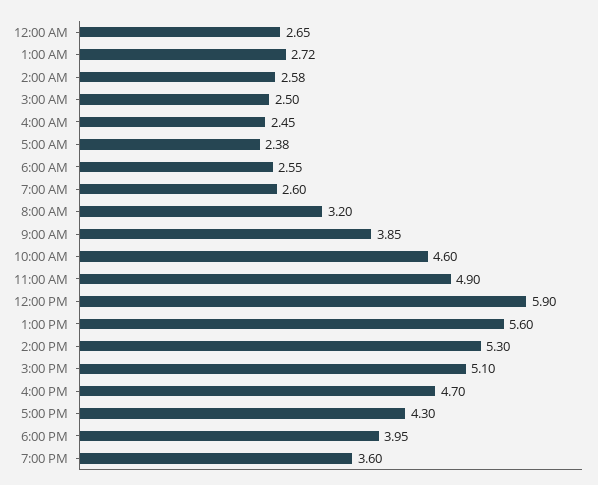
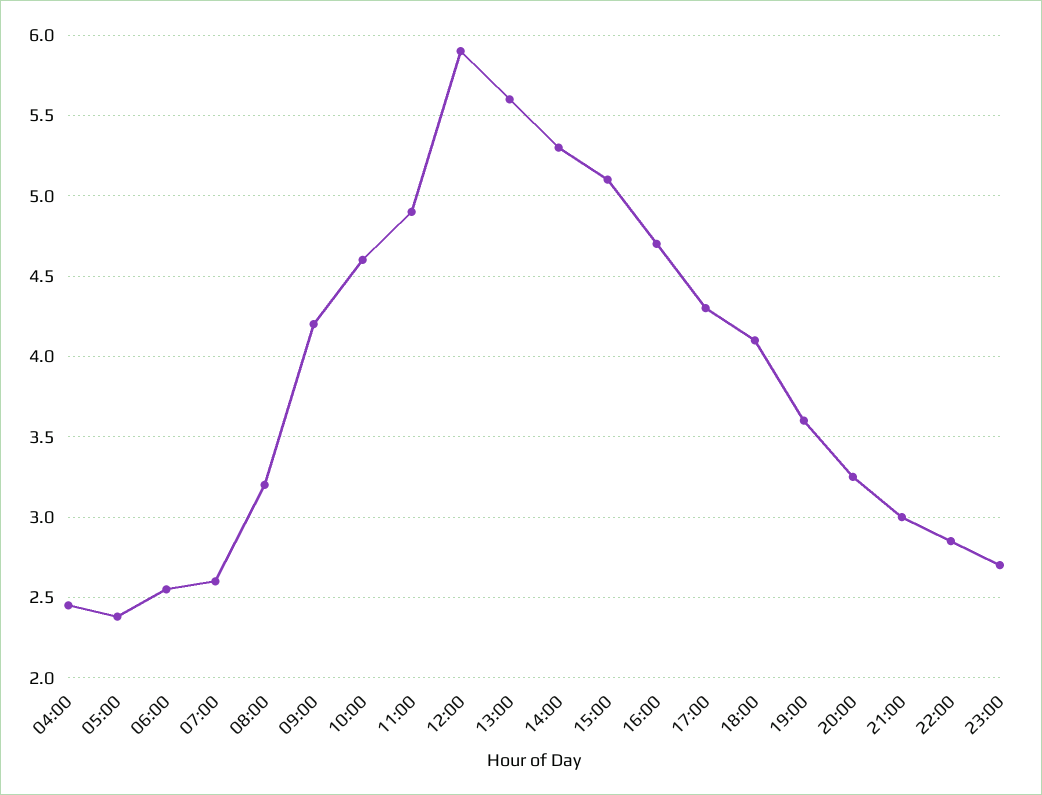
12:00 AM: 2.65 -> none
1:00 AM: 2.72 -> none
2:00 AM: 2.58 -> none
3:00 AM: 2.5 -> none
9:00 AM: 3.85 -> 4.2
6:00 PM: 3.95 -> 4.1
20:00: none -> 3.25
21:00: none -> 3
22:00: none -> 2.85
23:00: none -> 2.7

